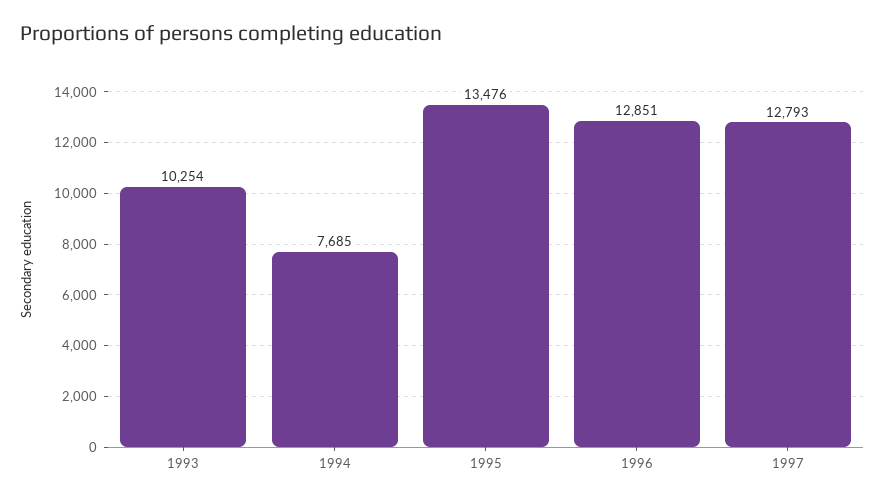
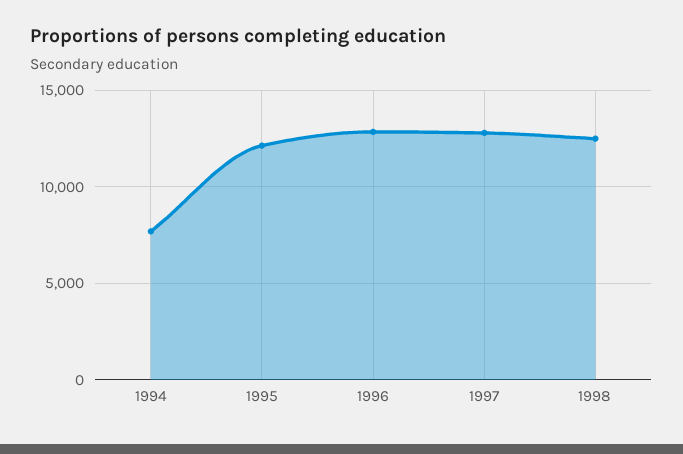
1993: 10254 -> none
1995: 13476 -> 12000
1998: none -> 12500

